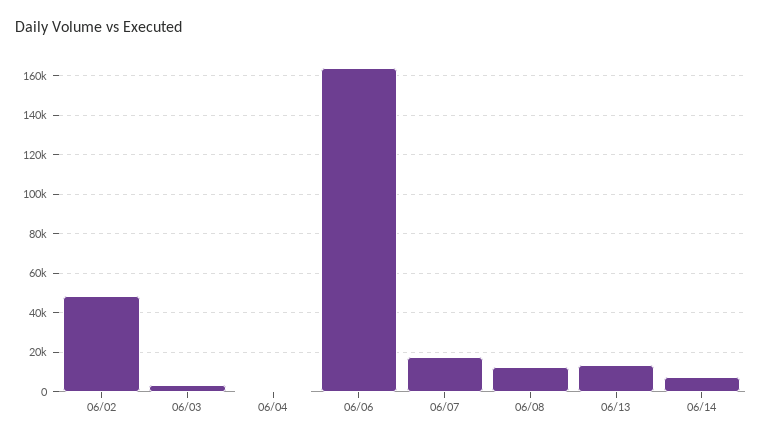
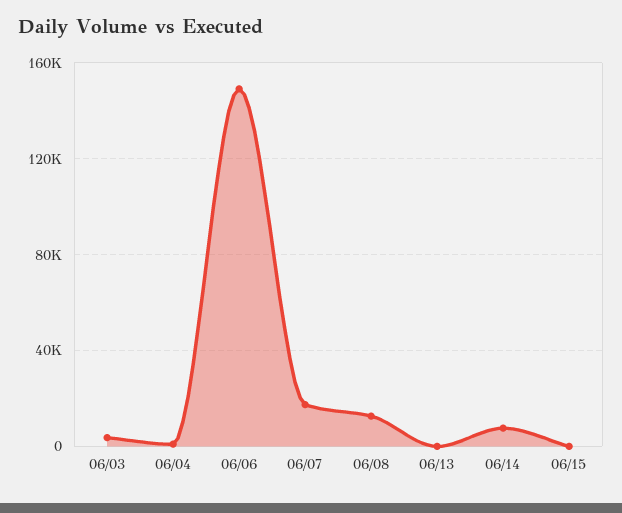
06/02: 50000 -> none
06/06: 165000 -> 150000
06/13: 15000 -> 0
06/15: none -> 0

